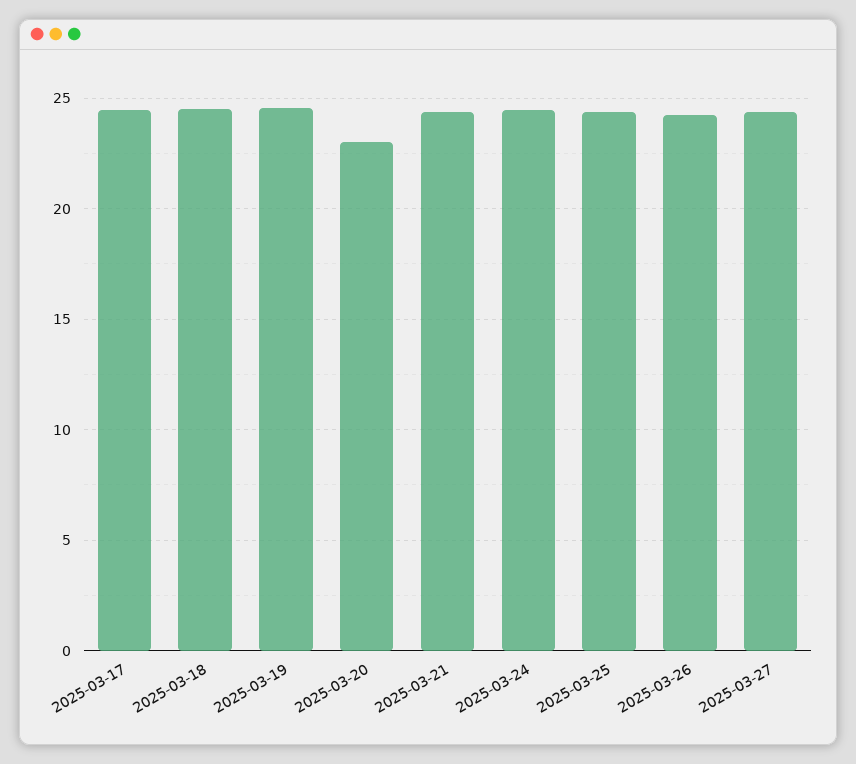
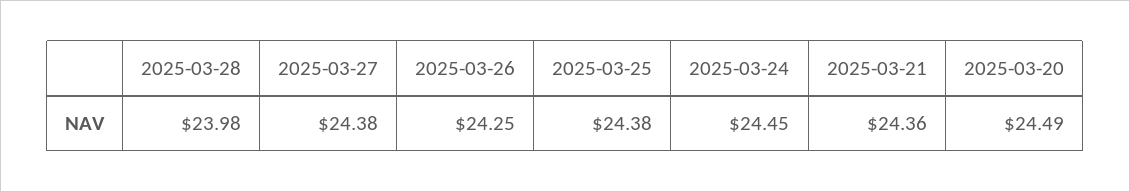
2025-03-17: 24.5 -> none
2025-03-18: 24.5 -> none
2025-03-19: 24.5 -> none
2025-03-20: 23 -> 24.49
2025-03-28: none -> 23.98

